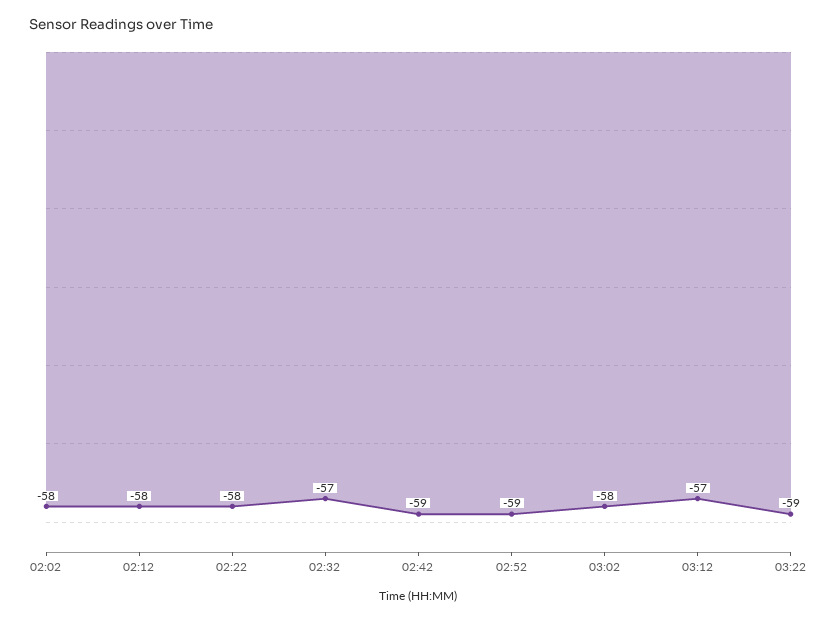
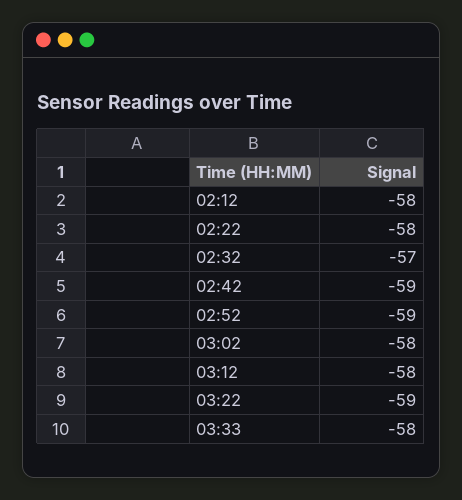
02:02: -58 -> none
03:12: -57 -> -58
03:33: none -> -58

